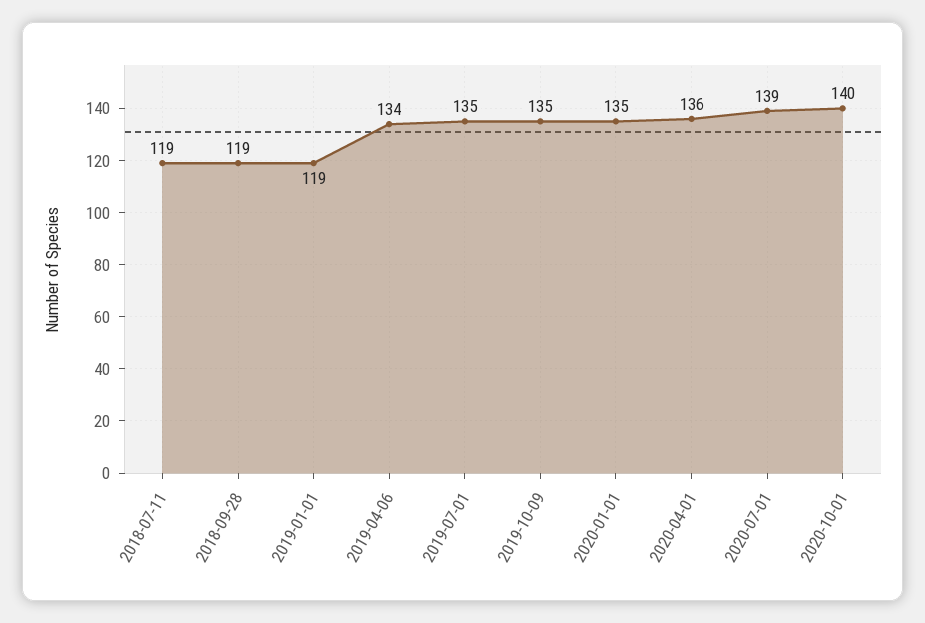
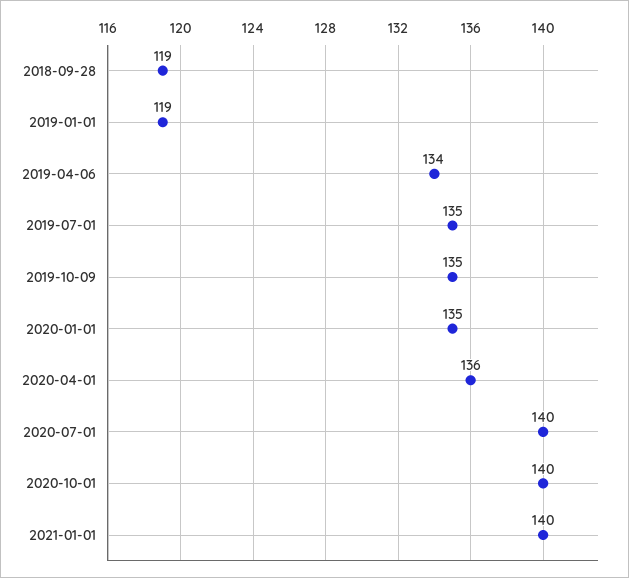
2018-07-11: 119 -> none
2020-07-01: 139 -> 140
2021-01-01: none -> 140

